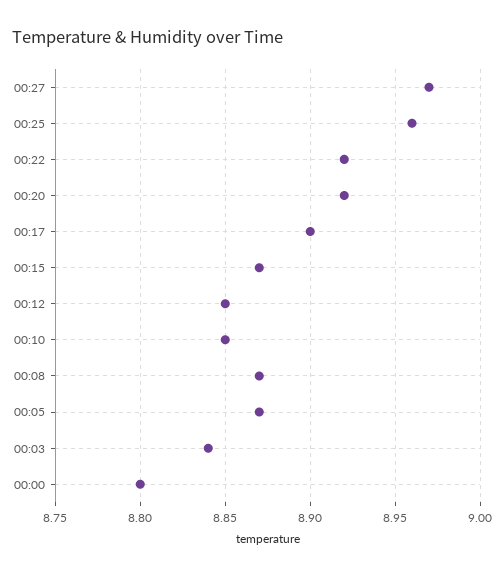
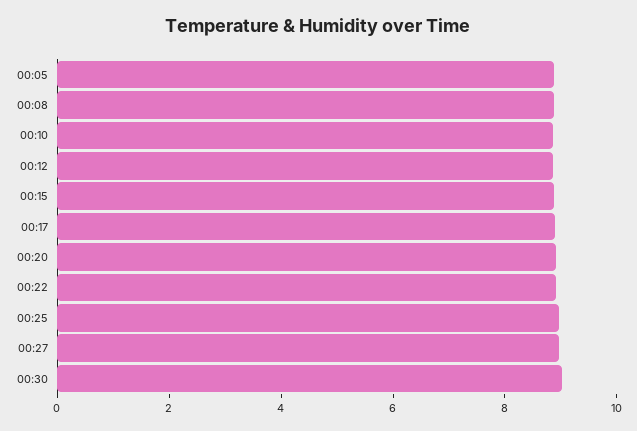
00:03: 8.84 -> none
00:00: 8.8 -> none
00:30: none -> 9

